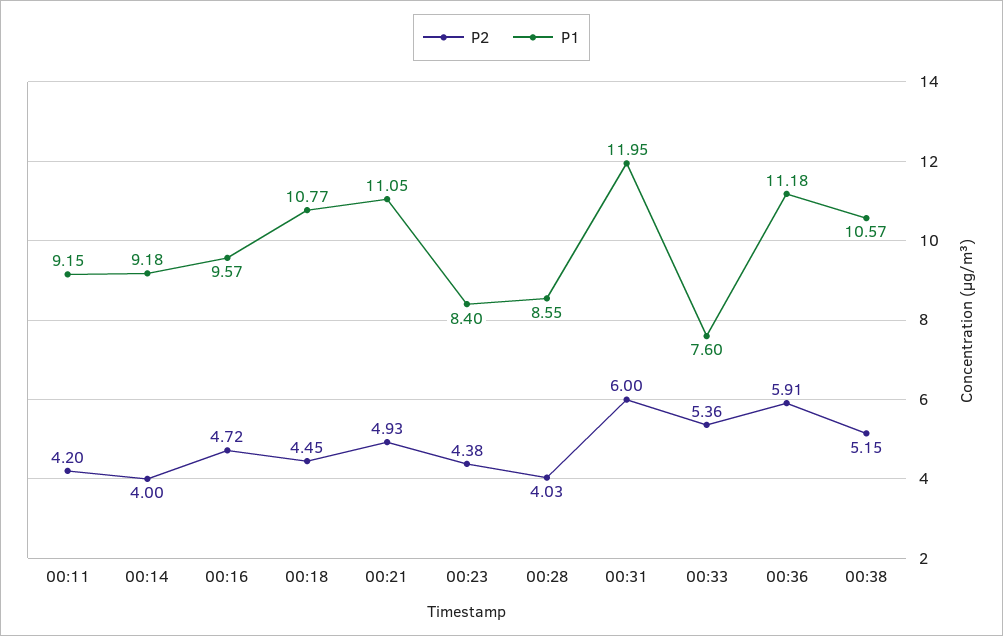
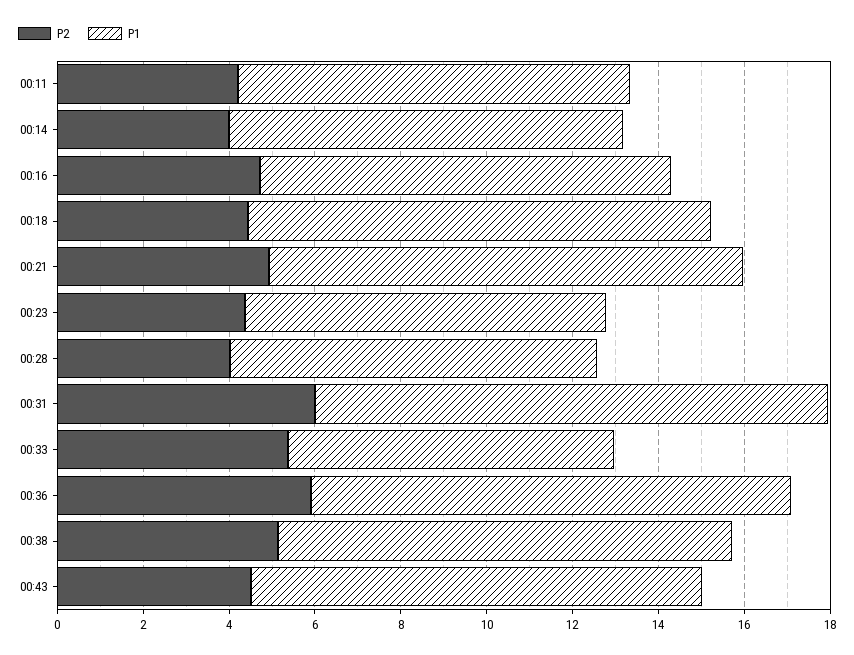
P2, 00:43: none -> 4.5
P1, 00:43: none -> 10.5

